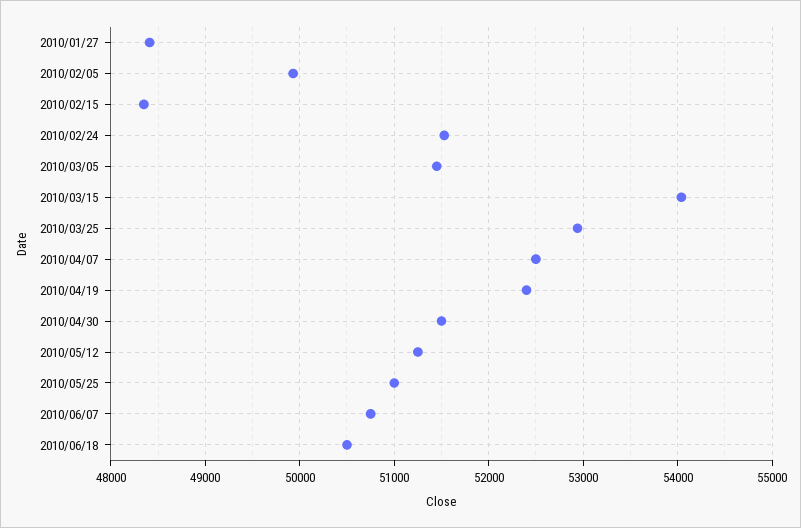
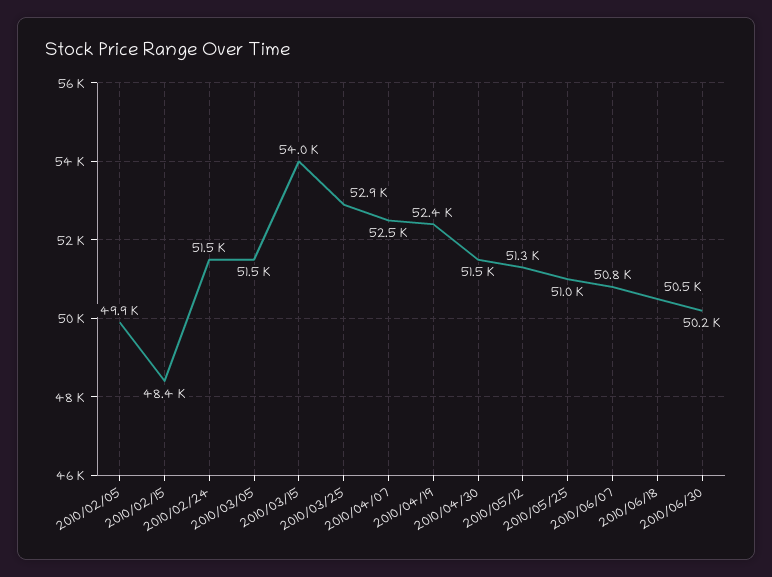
2010/01/27: 48400 -> none
2010/06/30: none -> 50200

